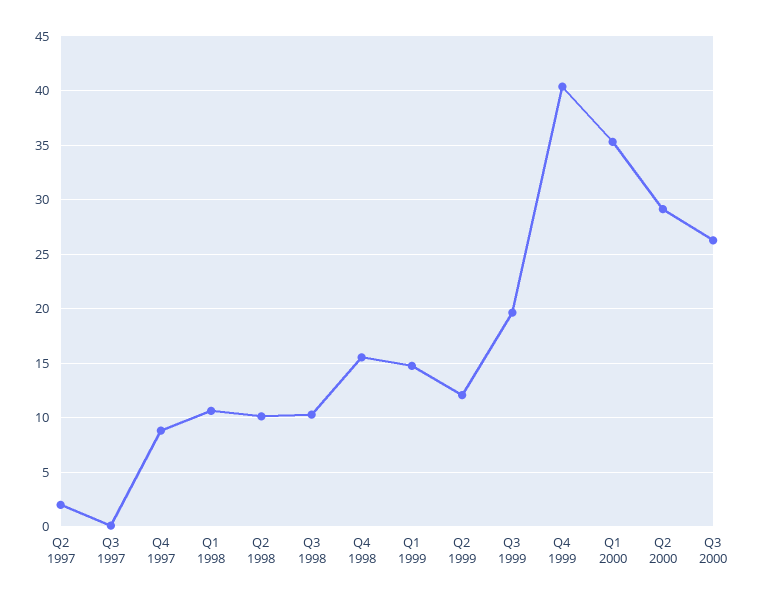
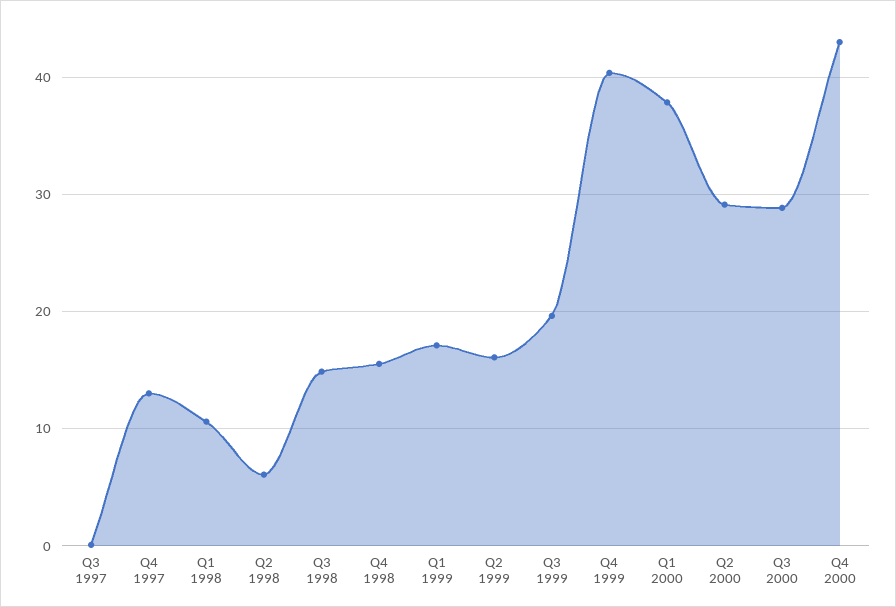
Q2 1997: 2 -> none
Q4 1997: 9 -> 13
Q2 1998: 10 -> 6
Q3 1998: 10 -> 15
Q1 1999: 15 -> 17
Q2 1999: 12 -> 16
Q1 2000: 35 -> 38
Q3 2000: 26 -> 29
Q4 2000: none -> 43

